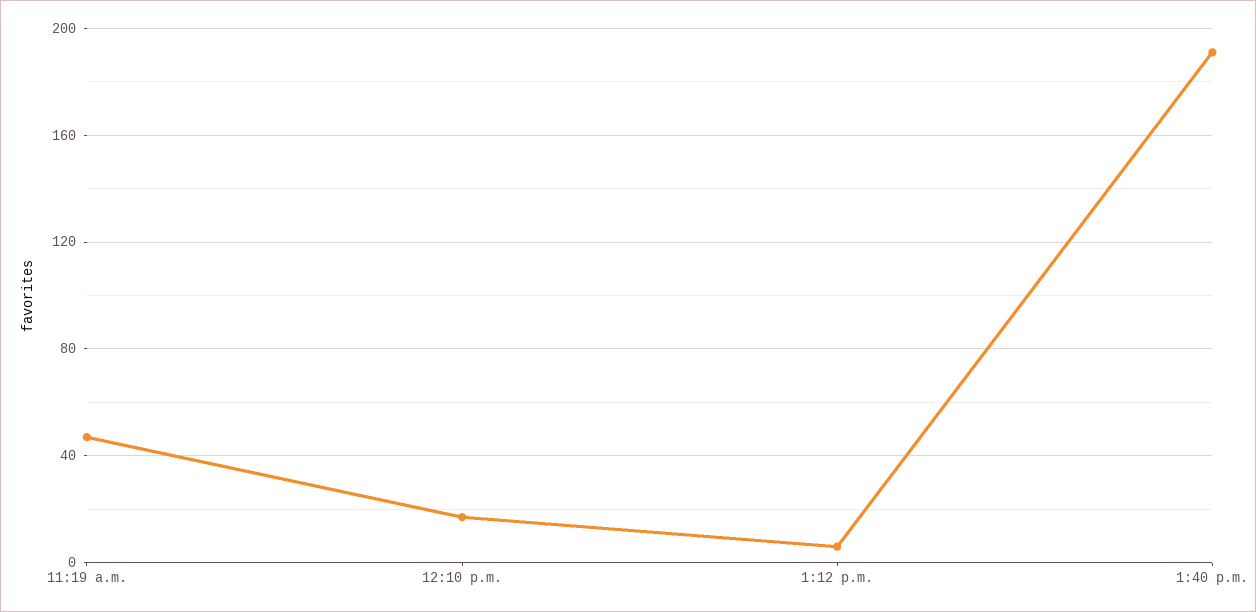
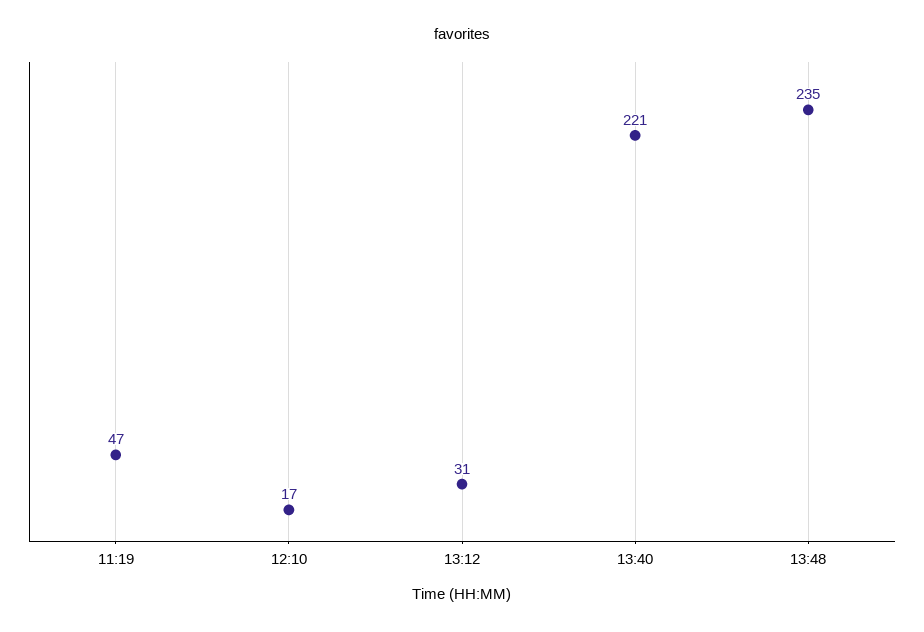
1:12 p.m.: 5 -> 31
1:40 p.m.: 190 -> 221
13:48: none -> 235

